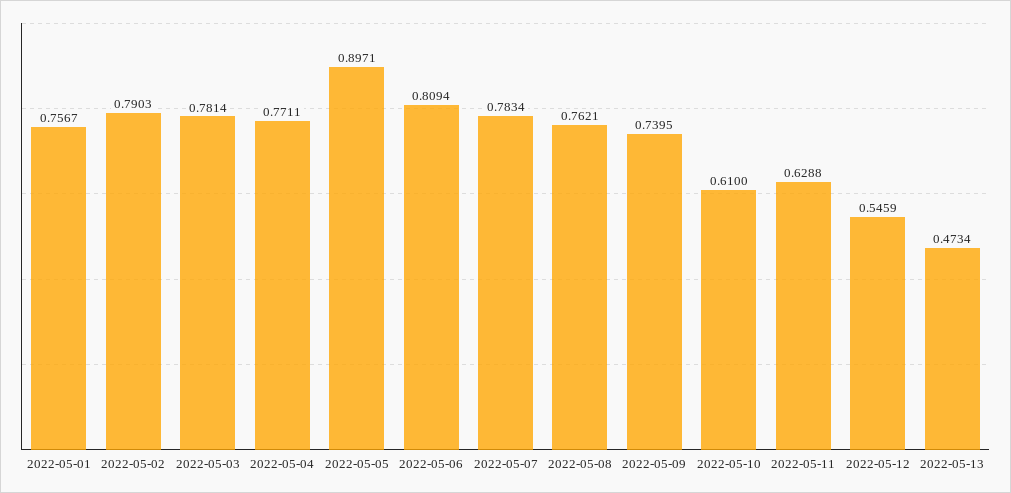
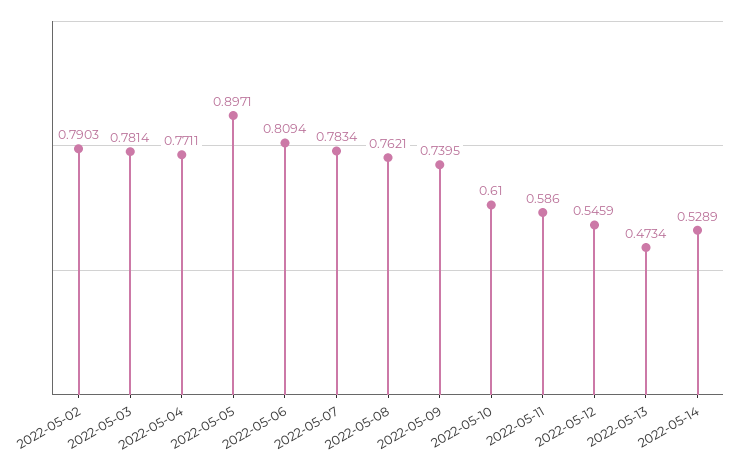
2022-05-01: 0.7567 -> none
2022-05-11: 0.6288 -> 0.586
2022-05-14: none -> 0.5289

